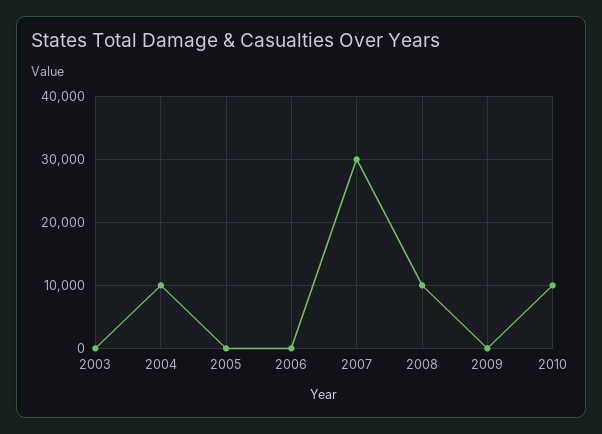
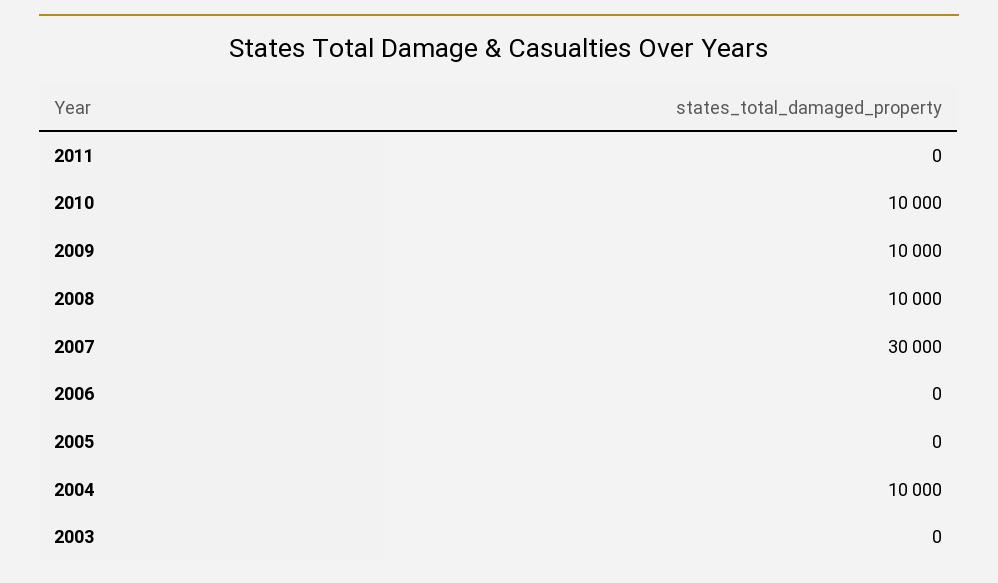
2009: 0 -> 10000
2011: none -> 0

